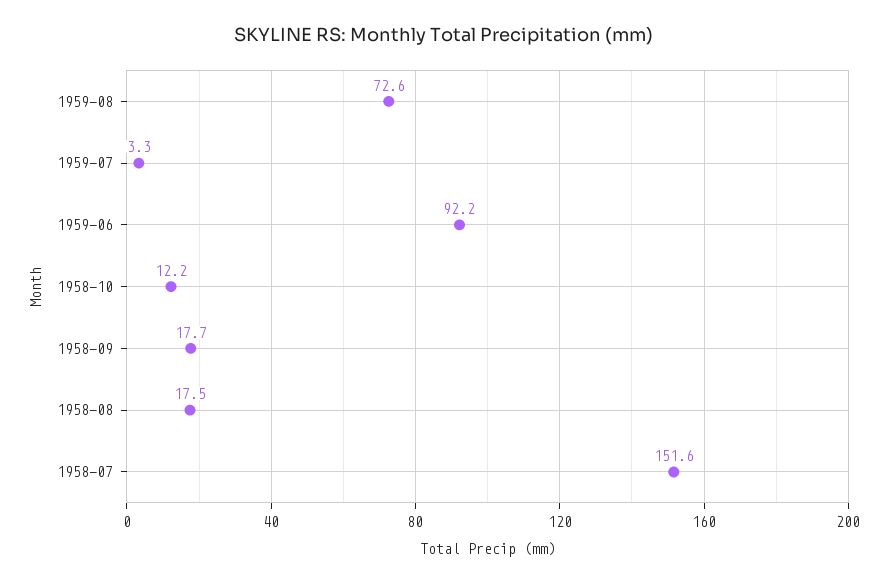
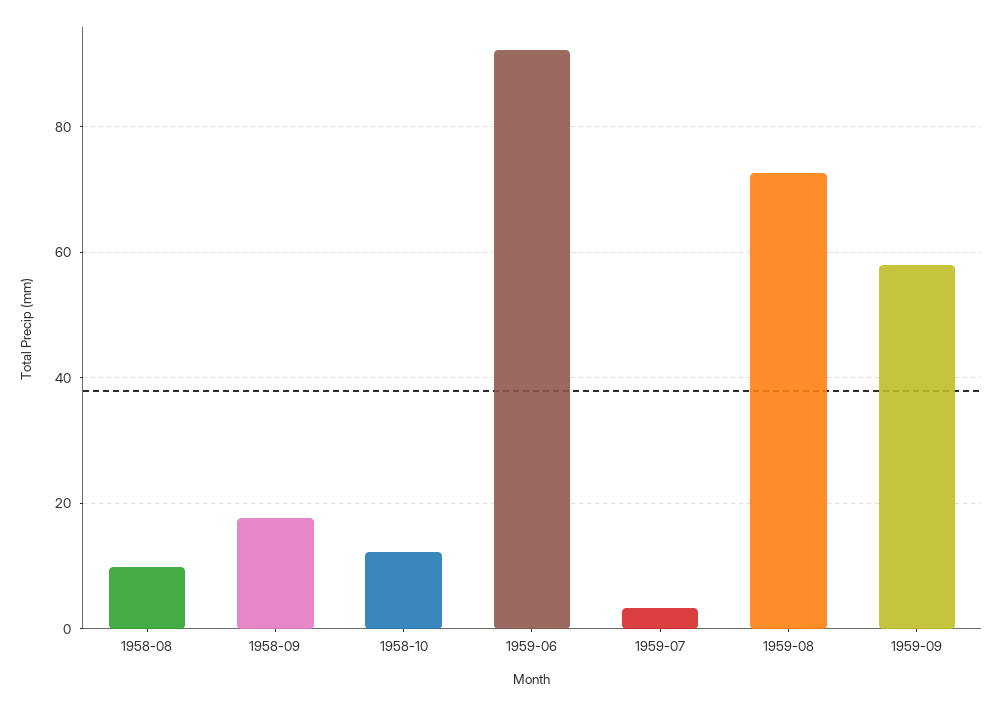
1958-08: 17.5 -> 10
1958-07: 151.6 -> none
1959-09: none -> 58

